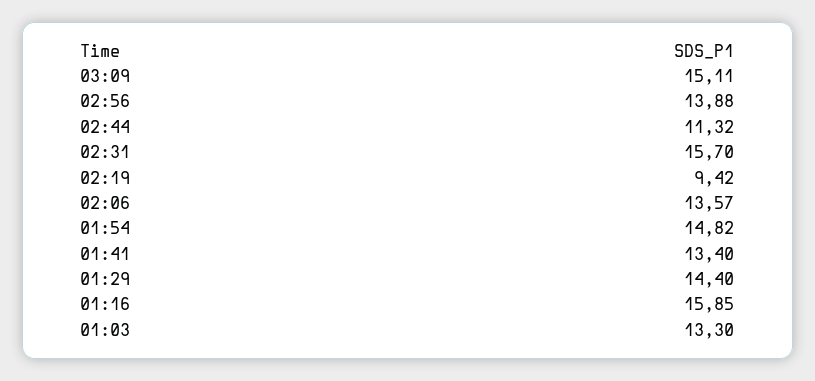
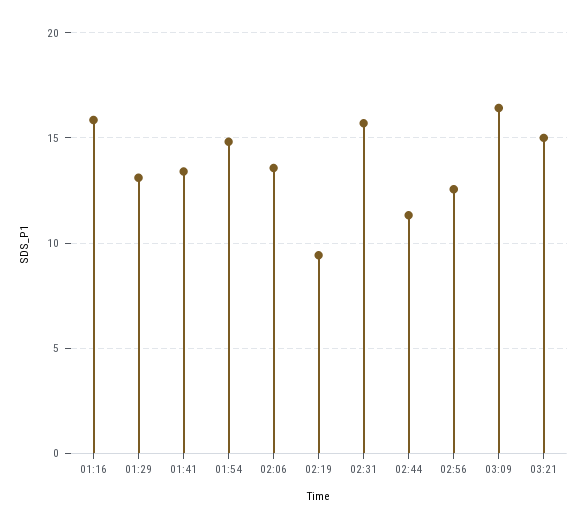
03:09: 15.11 -> 16.5
02:56: 13.88 -> 12.5
01:29: 14.4 -> 13
01:03: 13.3 -> none
03:21: none -> 15

